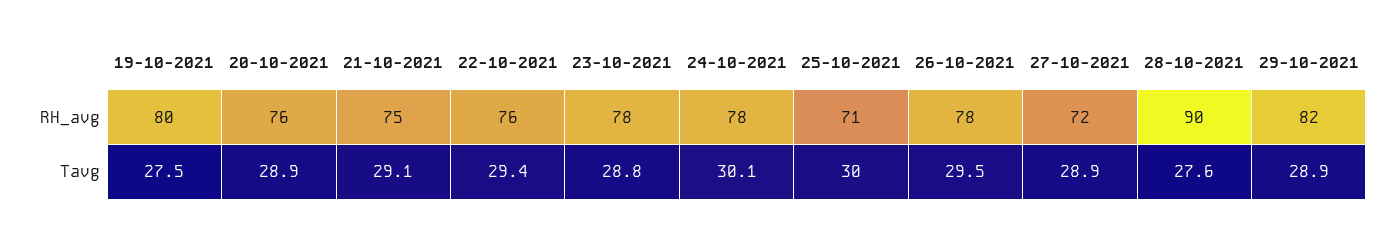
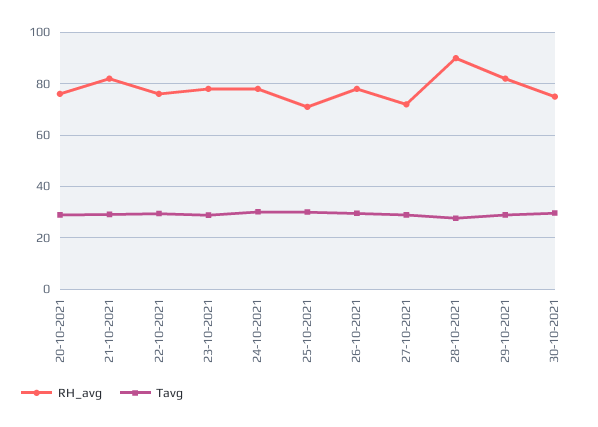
RH_avg, 19-10-2021: 80 -> none
RH_avg, 21-10-2021: 75 -> 82.5
Tavg, 19-10-2021: 27.5 -> none
RH_avg, 30-10-2021: none -> 75
Tavg, 30-10-2021: none -> 30

